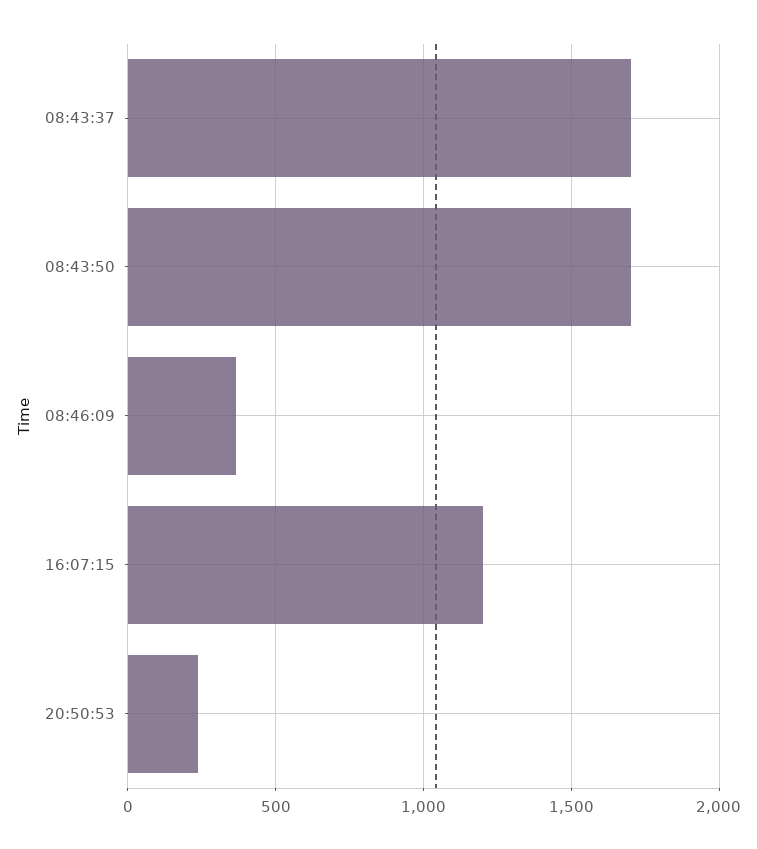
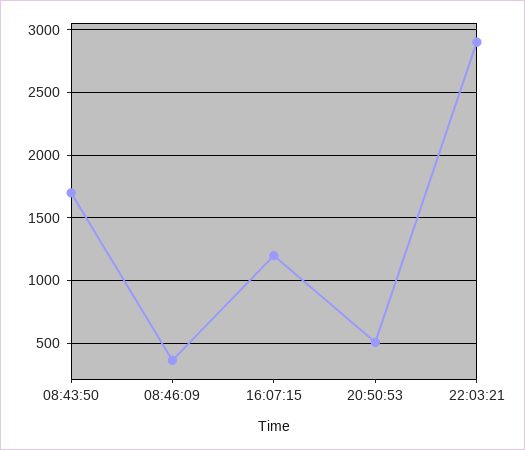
08:43:37: 1700 -> none
20:50:53: 250 -> 500
22:03:21: none -> 2900

